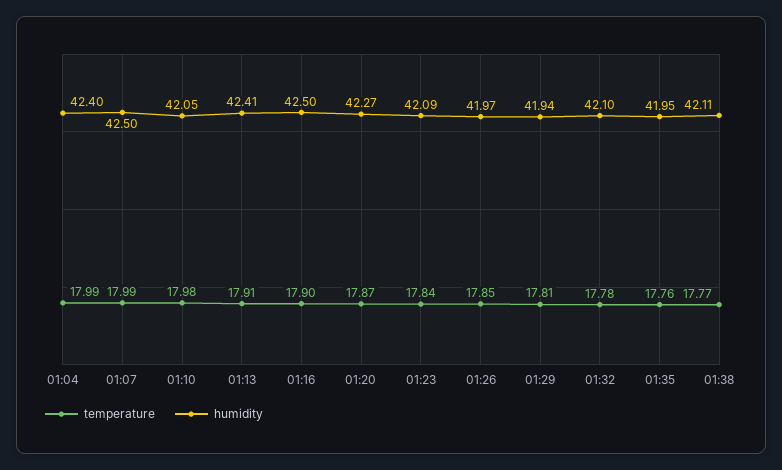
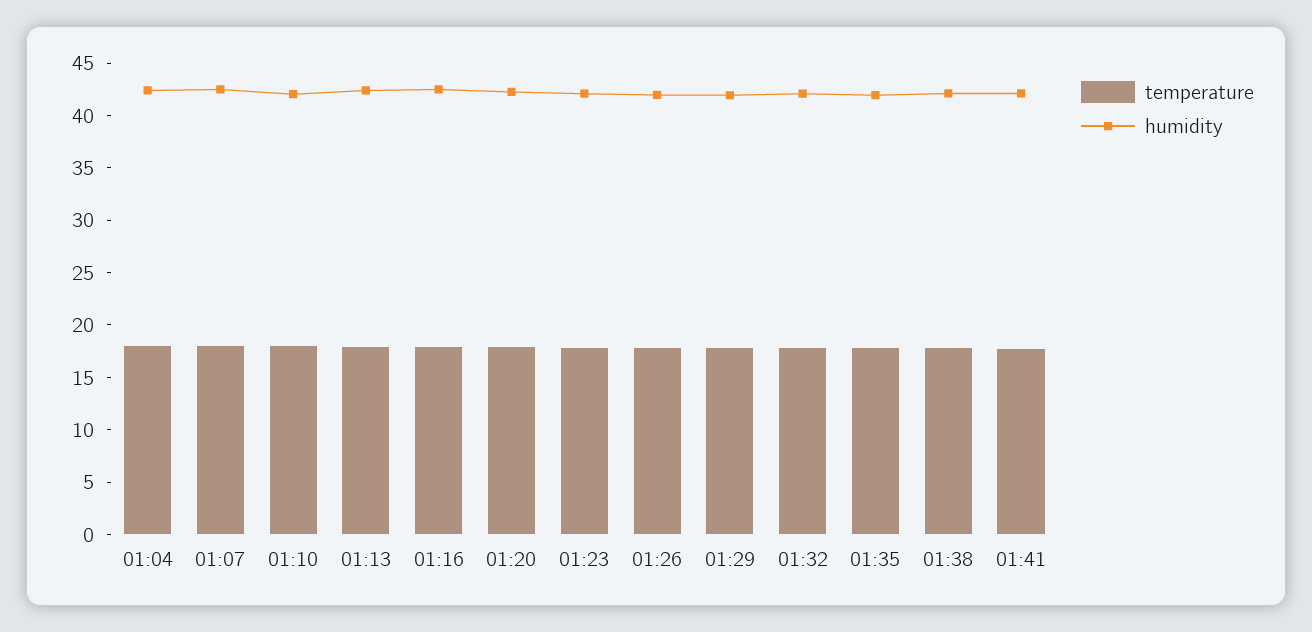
temperature, 01:41: none -> 18
humidity, 01:41: none -> 42

